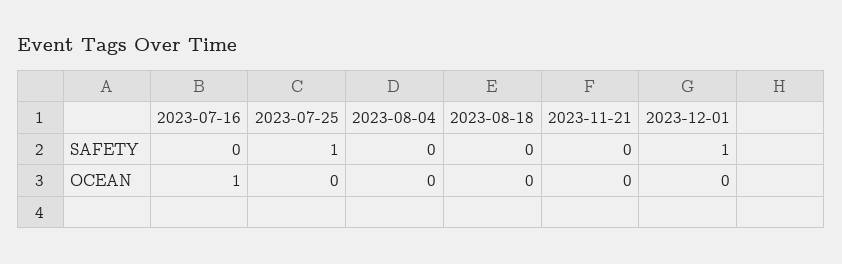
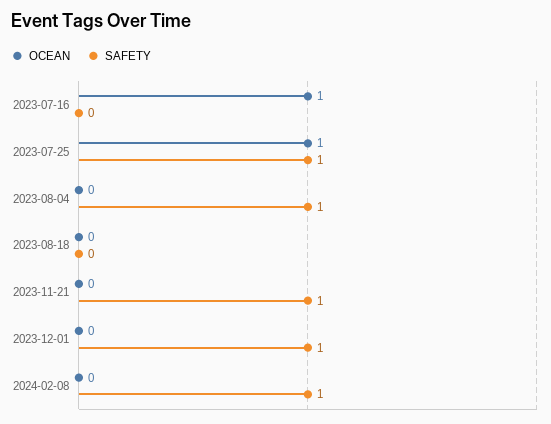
SAFETY, 2023-08-04: 0 -> 1
SAFETY, 2023-11-21: 0 -> 1
OCEAN, 2023-07-25: 0 -> 1
OCEAN, 2024-02-08: none -> 0
SAFETY, 2024-02-08: none -> 1

